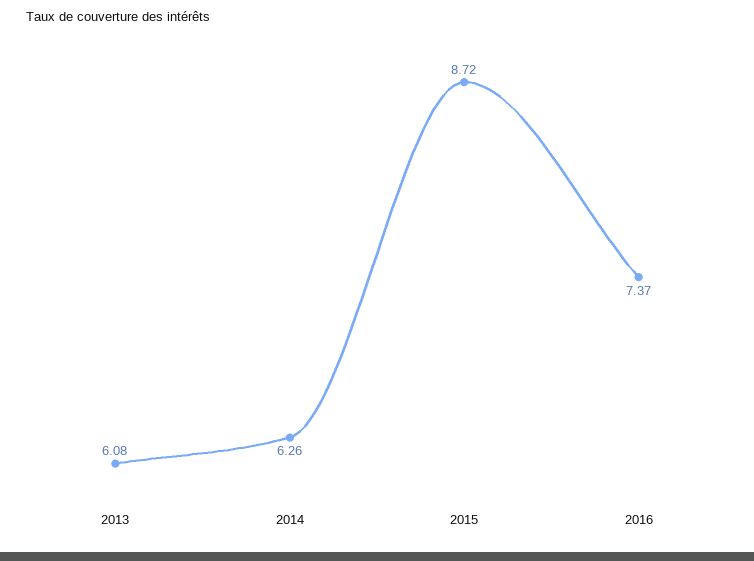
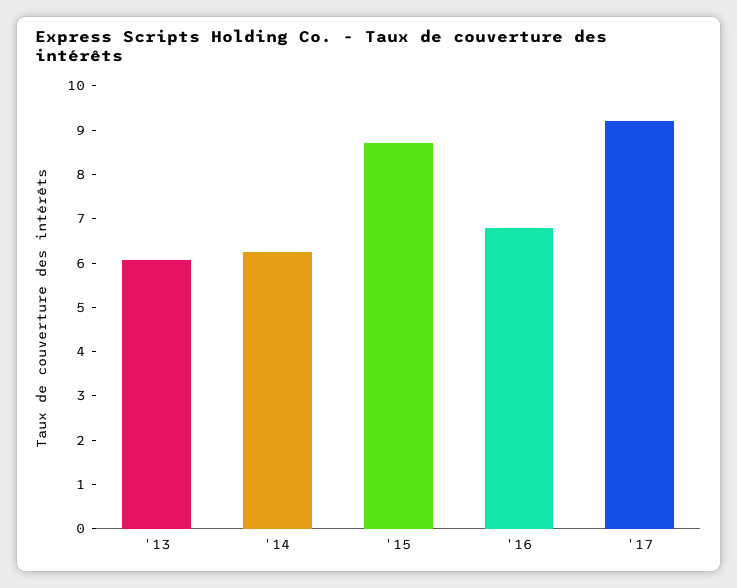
2016: 7.37 -> 6.8
'17: none -> 9.2

